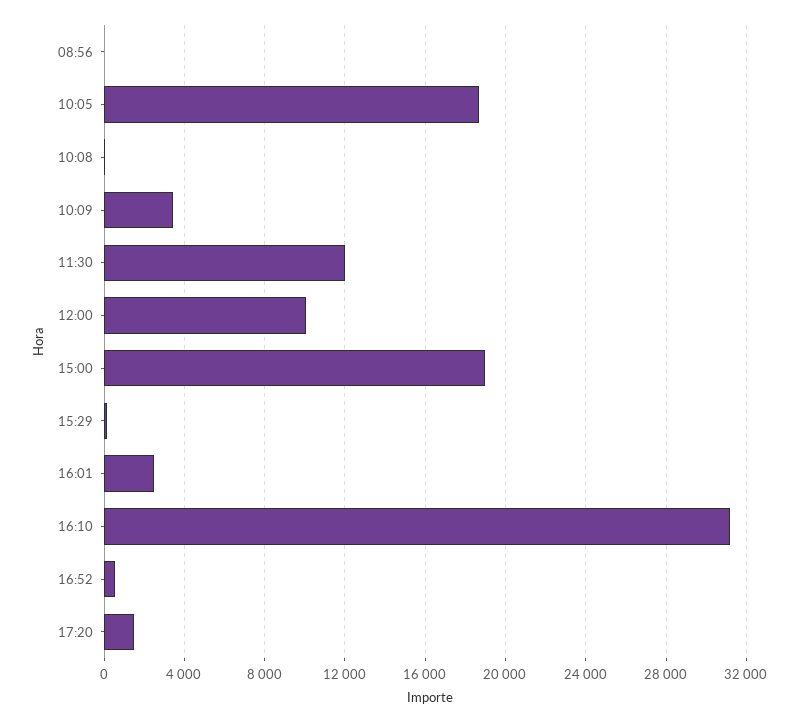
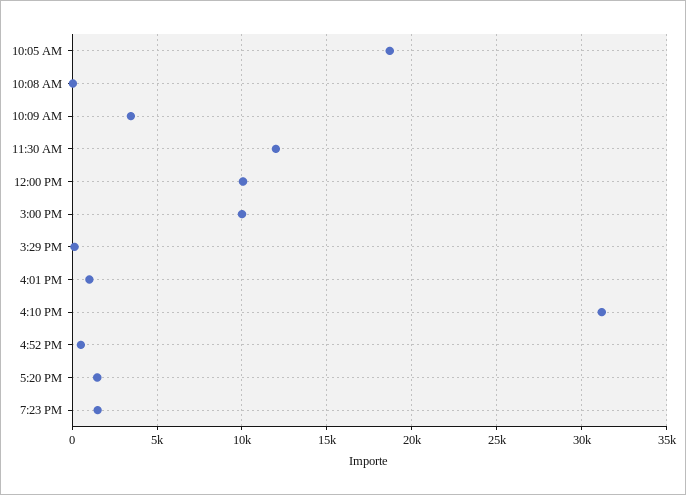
08:56: 0 -> none
15:00: 19000 -> 10000
16:01: 2500 -> 1000
7:23 PM: none -> 1500

